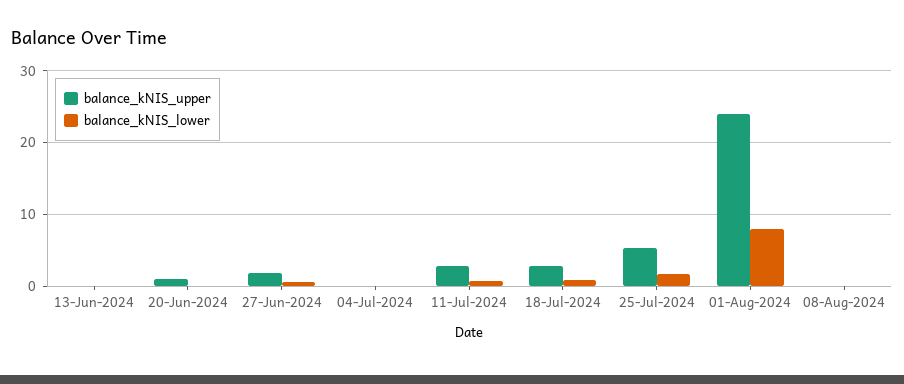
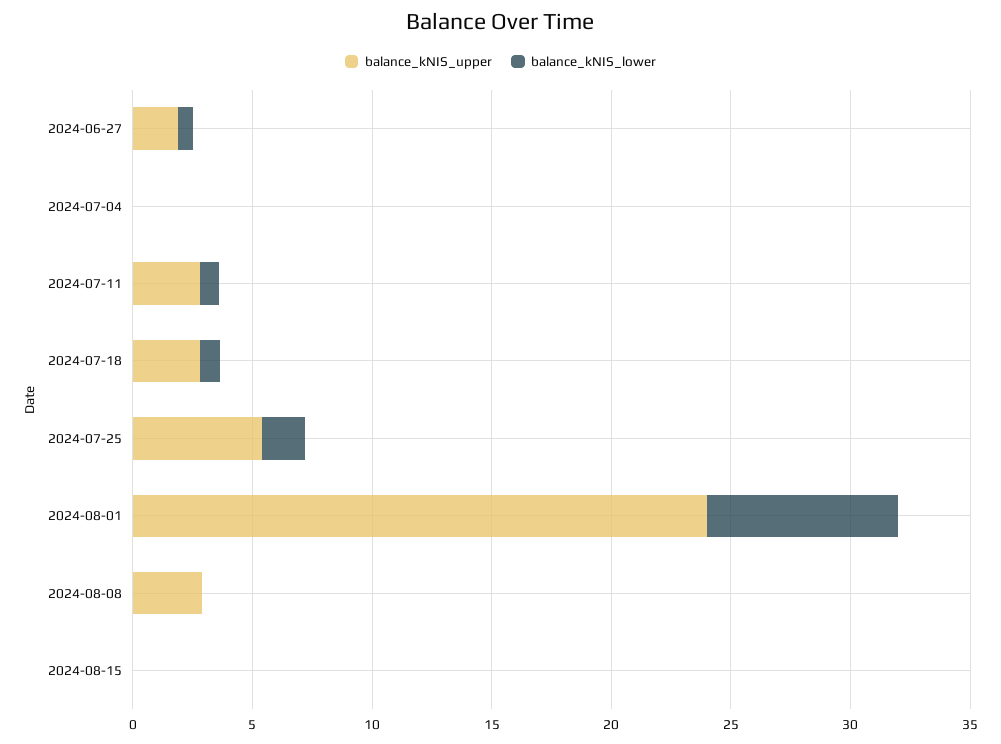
balance_kNIS_upper, 13-Jun-2024: 0 -> none
balance_kNIS_lower, 13-Jun-2024: 0 -> none
balance_kNIS_upper, 20-Jun-2024: 1 -> none
balance_kNIS_lower, 20-Jun-2024: 0 -> none
balance_kNIS_upper, 08-Aug-2024: 0 -> 3
balance_kNIS_upper, 2024-08-15: none -> 0
balance_kNIS_lower, 2024-08-15: none -> 0

